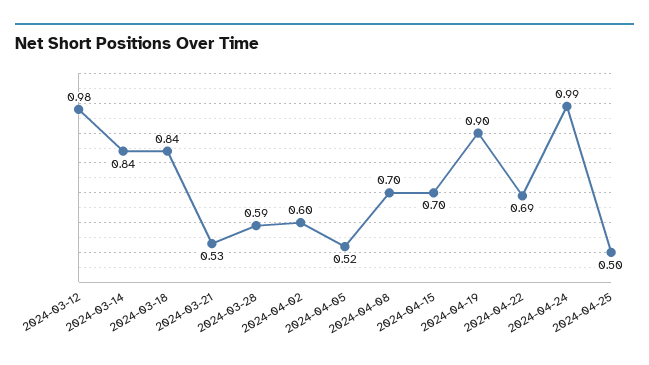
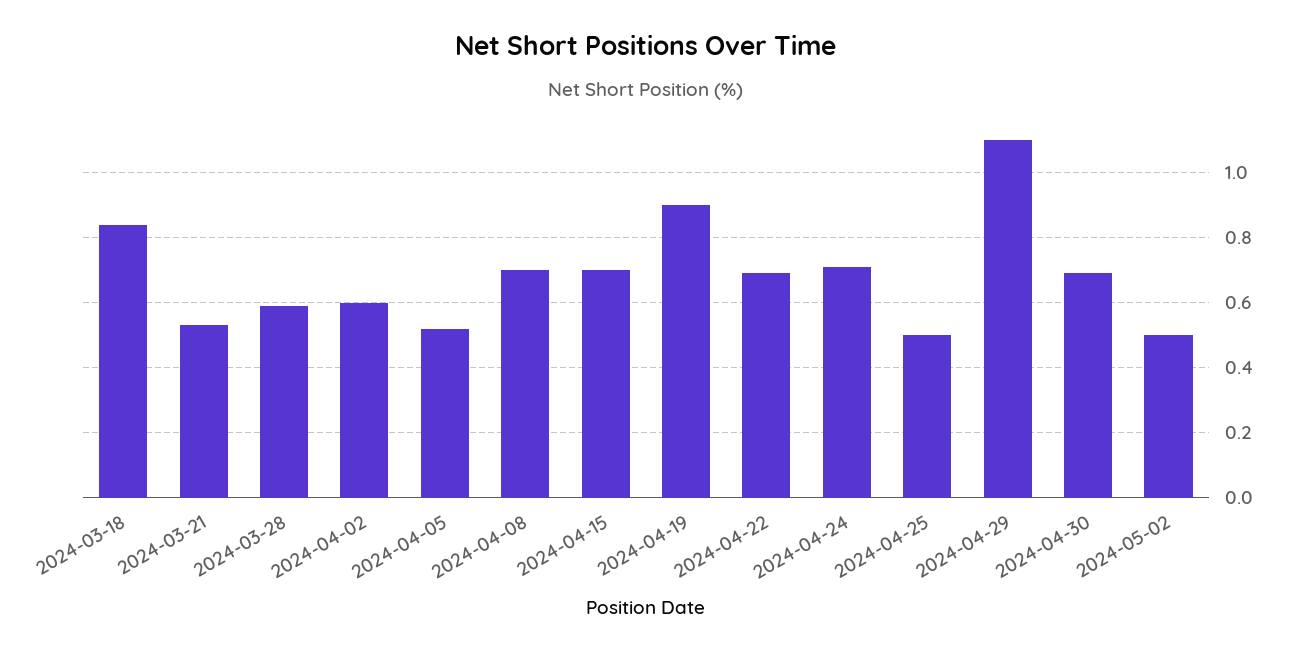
2024-03-12: 0.98 -> none
2024-03-14: 0.84 -> none
2024-04-24: 0.99 -> 0.7
2024-04-29: none -> 1.1
2024-04-30: none -> 0.7
2024-05-02: none -> 0.5

